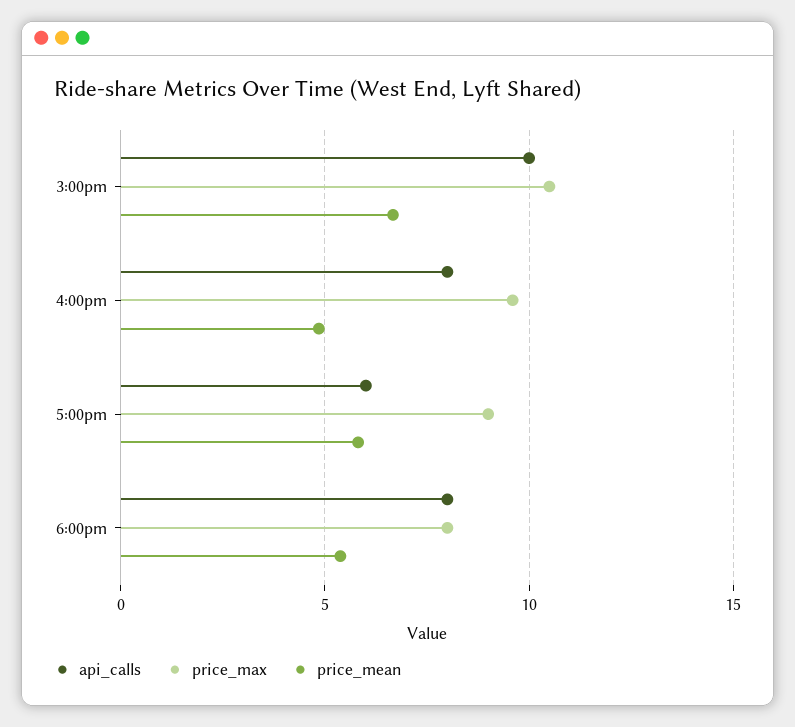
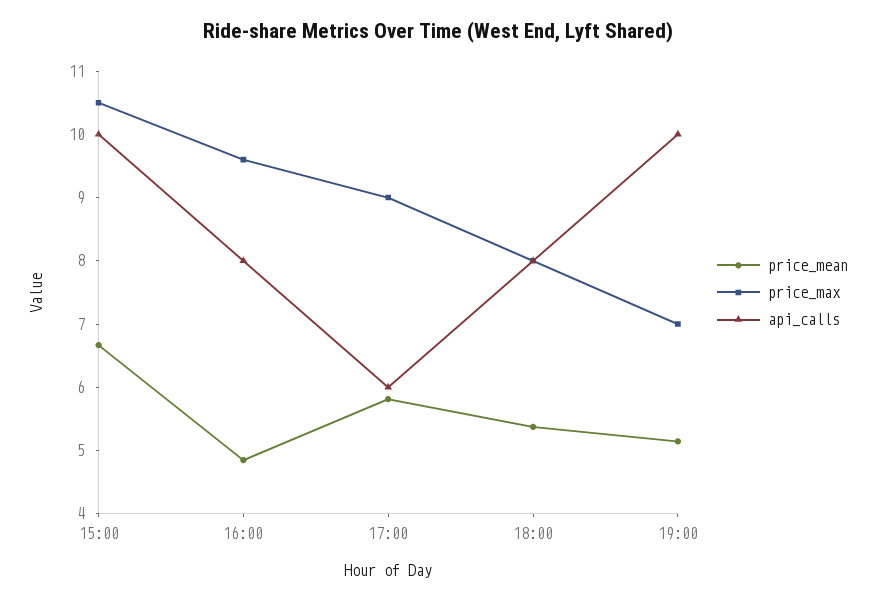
price_mean, 19:00: none -> 5.2
price_max, 19:00: none -> 7
api_calls, 19:00: none -> 10

